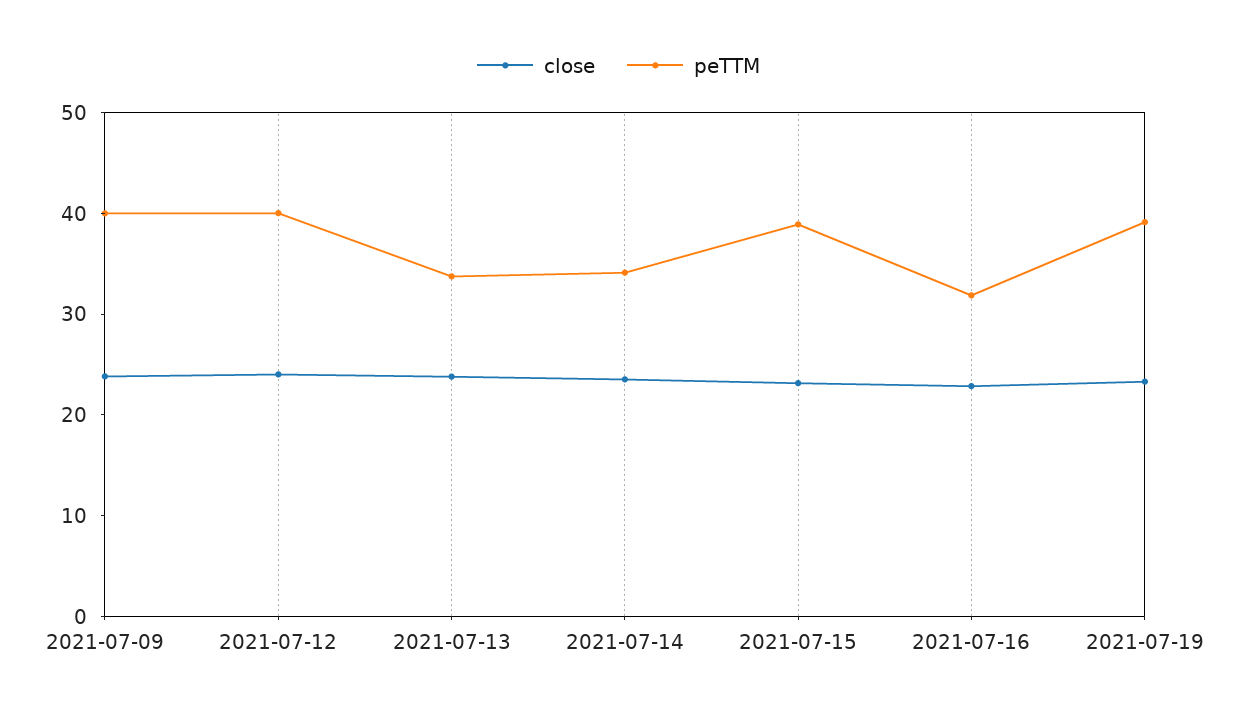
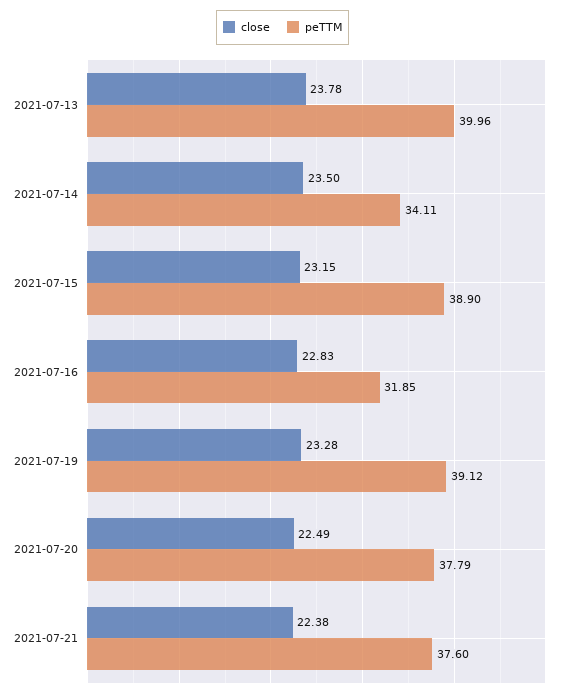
close, 2021-07-09: 24 -> none
peTTM, 2021-07-09: 40 -> none
close, 2021-07-12: 24 -> none
peTTM, 2021-07-12: 40 -> none
peTTM, 2021-07-13: 34 -> 39.96
close, 2021-07-20: none -> 22.49
peTTM, 2021-07-20: none -> 37.79
close, 2021-07-21: none -> 22.38
peTTM, 2021-07-21: none -> 37.6

